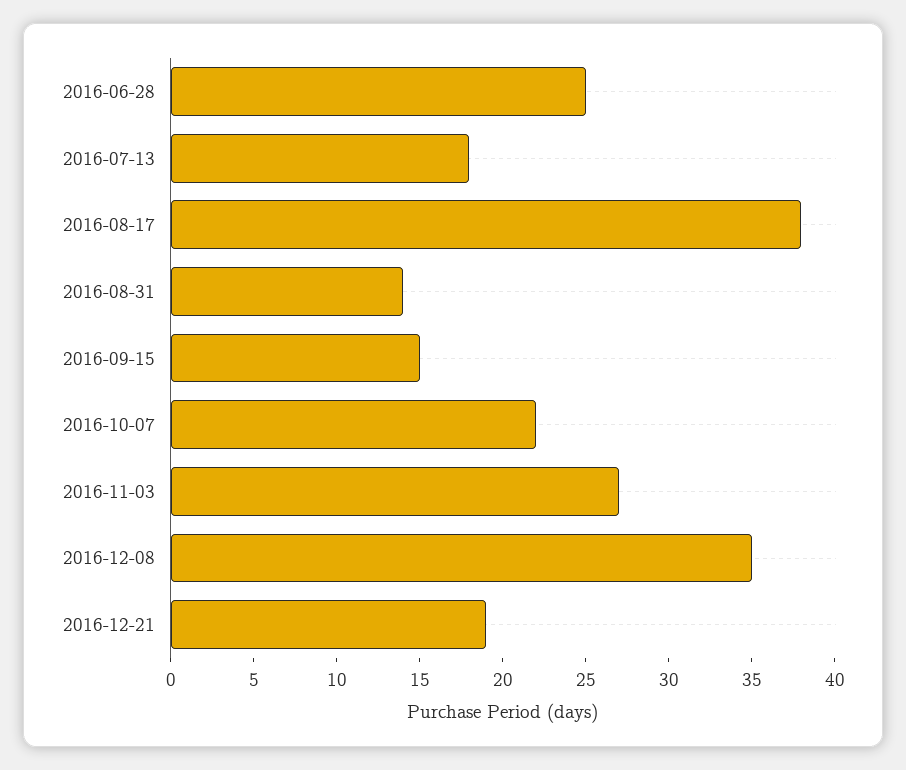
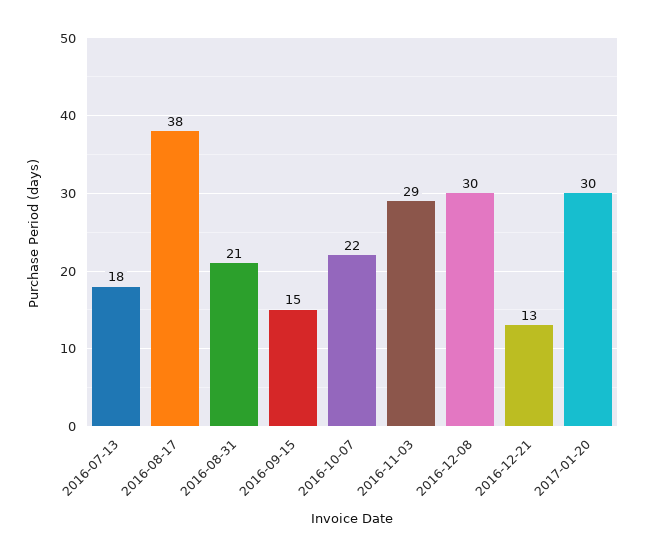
2016-06-28: 25 -> none
2016-08-31: 14 -> 21
2016-11-03: 27 -> 29
2016-12-08: 35 -> 30
2016-12-21: 19 -> 13
2017-01-20: none -> 30

